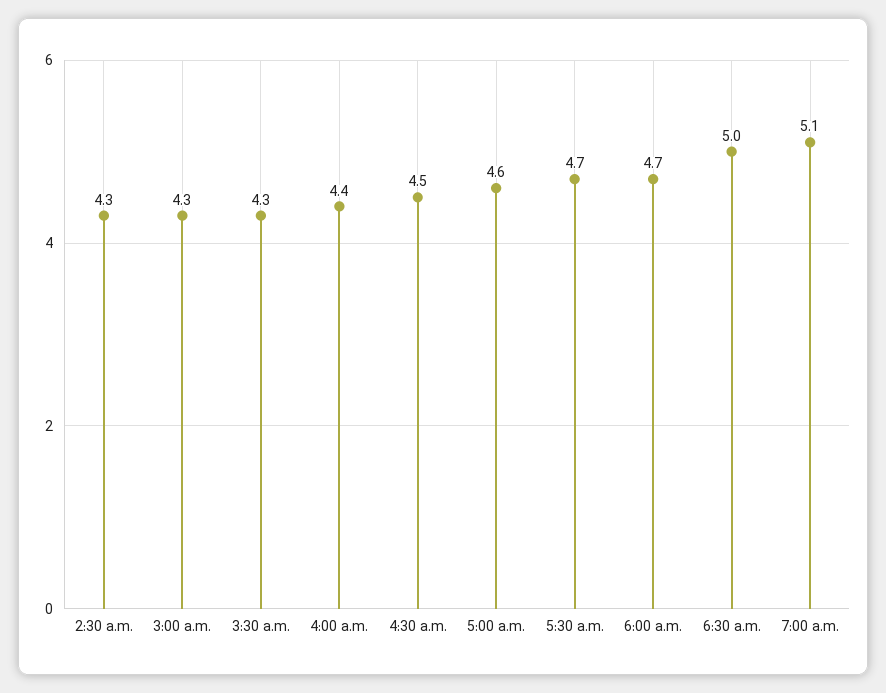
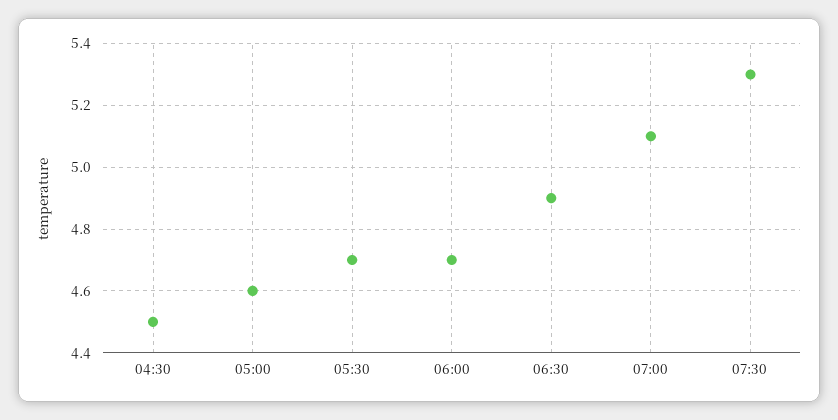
2:30 a.m.: 4.3 -> none
3:00 a.m.: 4.3 -> none
3:30 a.m.: 4.3 -> none
4:00 a.m.: 4.4 -> none
6:30 a.m.: 5 -> 4.9
07:30: none -> 5.3

